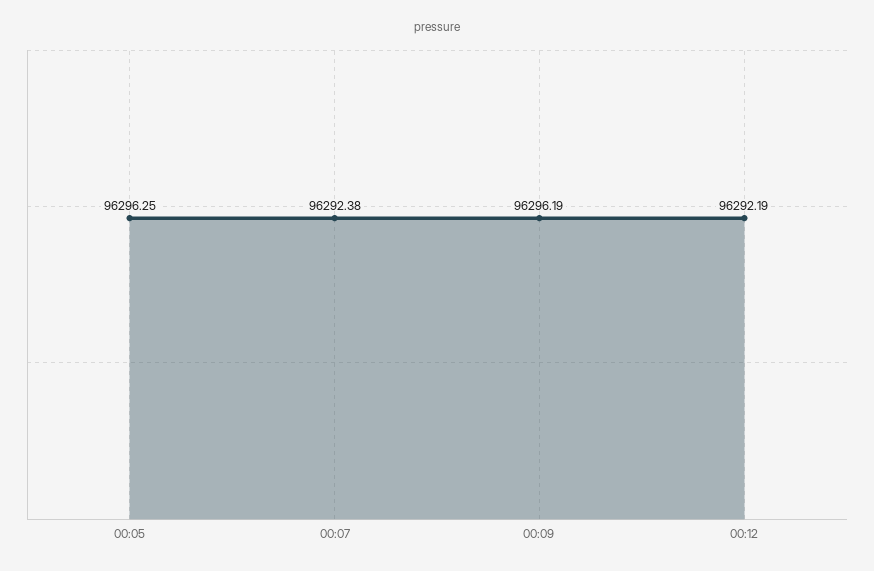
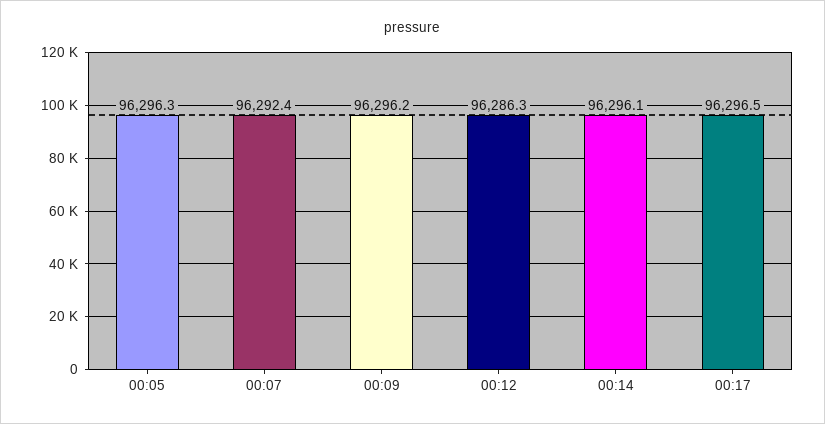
00:12: 96292.19 -> 96286.3
00:14: none -> 96296.1
00:17: none -> 96296.5

